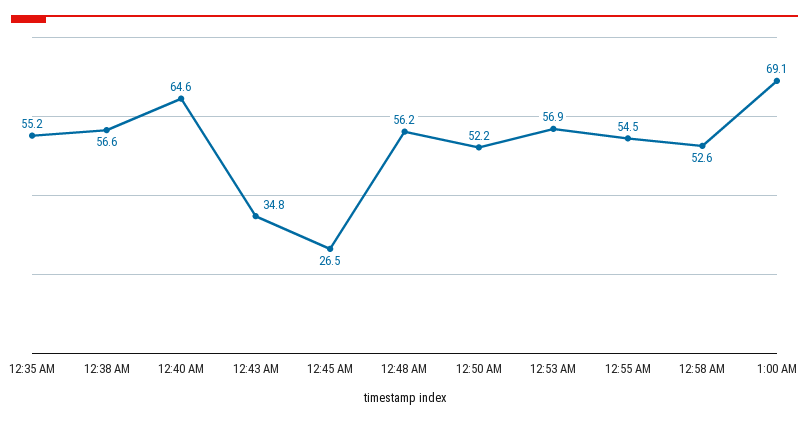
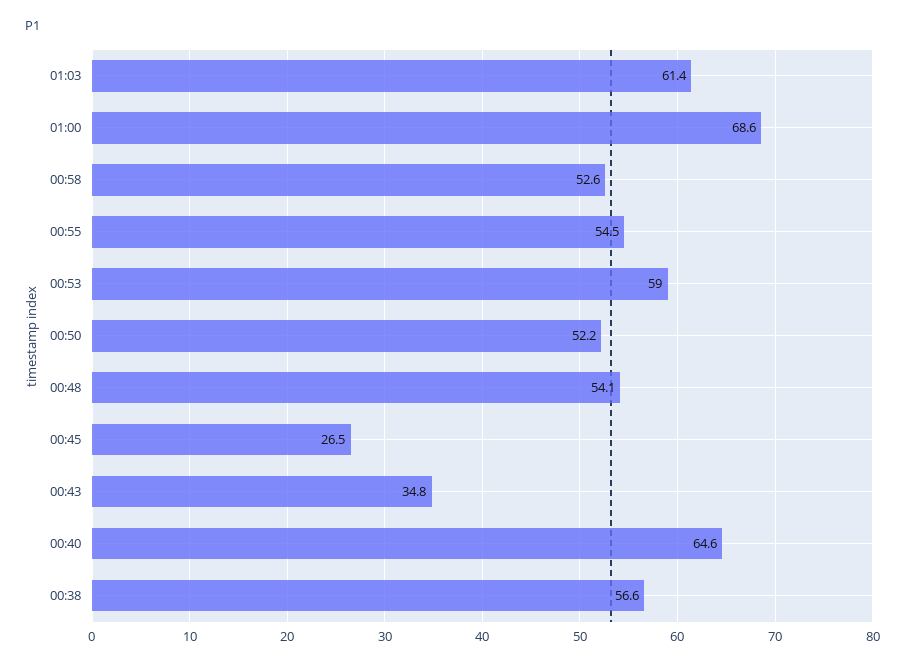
12:35 AM: 55.2 -> none
12:48 AM: 56.2 -> 54.1
12:53 AM: 56.9 -> 59
1:00 AM: 69.1 -> 68.6
01:03: none -> 61.4

